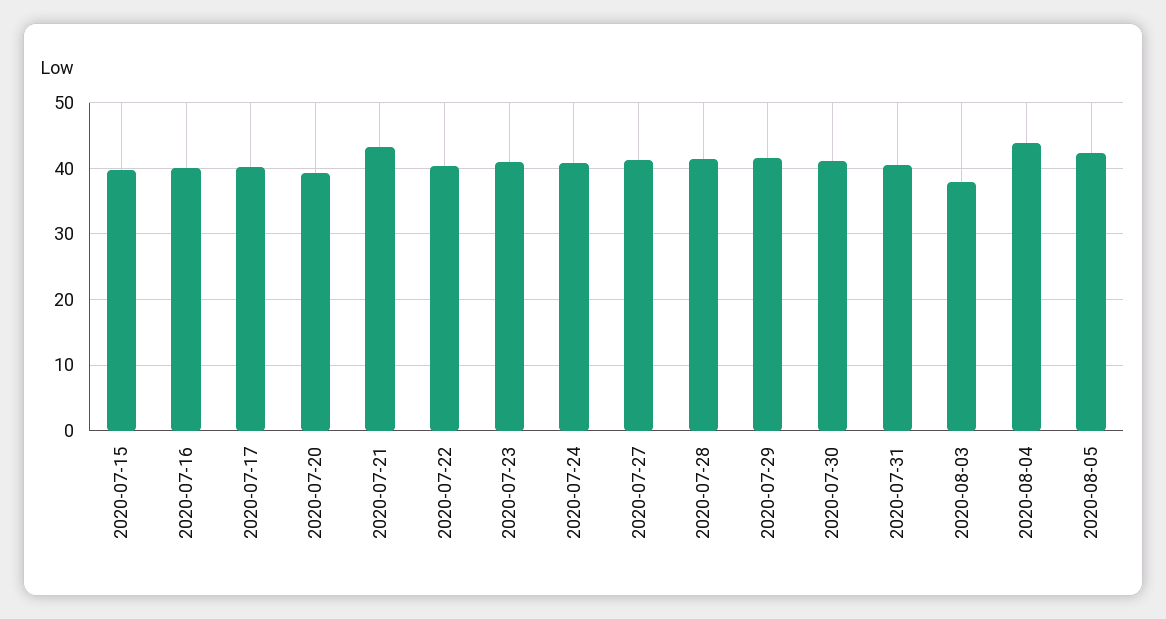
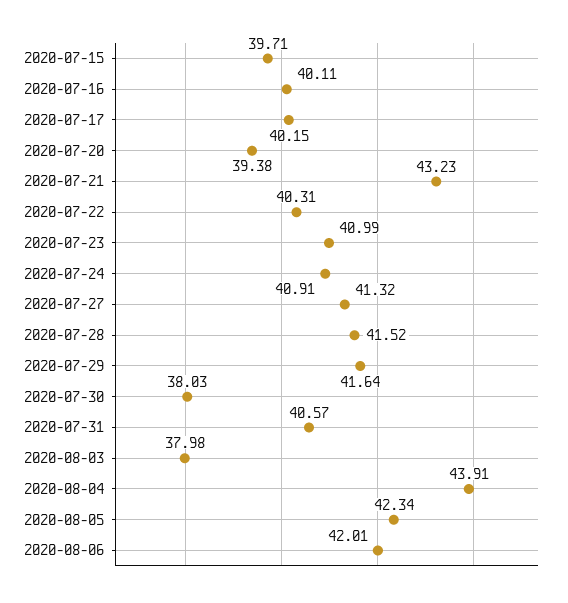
2020-07-30: 41 -> 38.03
2020-08-06: none -> 42.01

